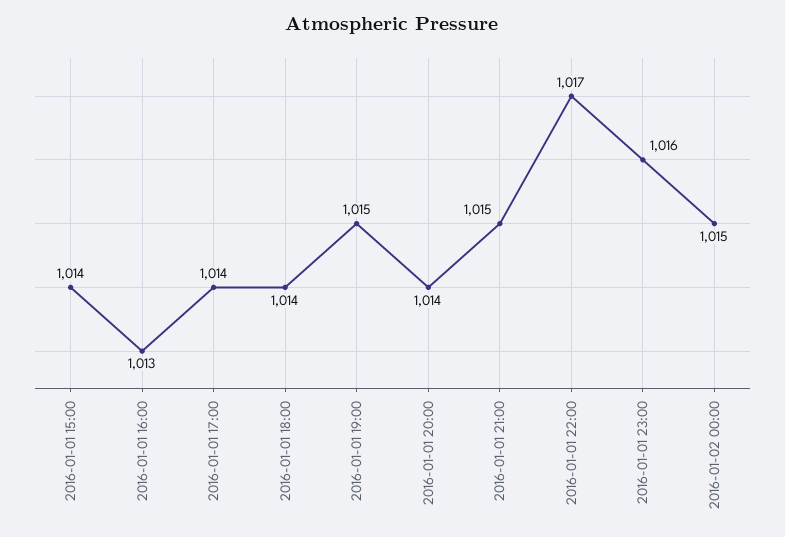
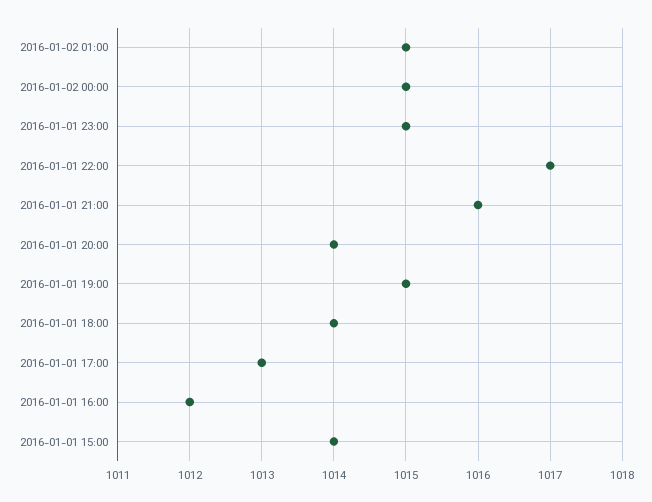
2016-01-01 16:00: 1013 -> 1012
2016-01-01 17:00: 1014 -> 1013
2016-01-01 21:00: 1015 -> 1016
2016-01-01 23:00: 1016 -> 1015
2016-01-02 01:00: none -> 1015

